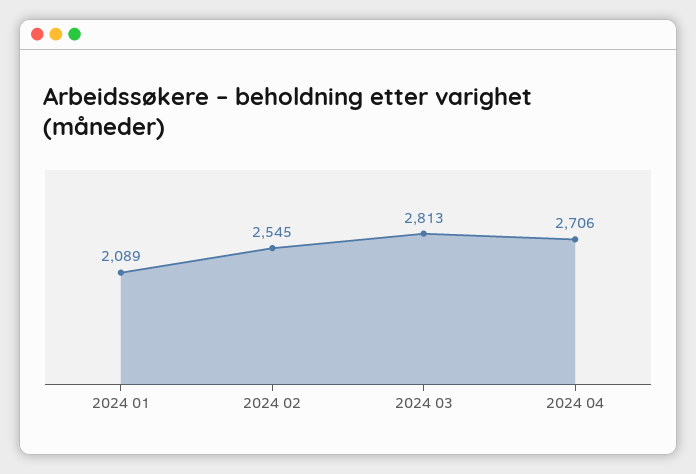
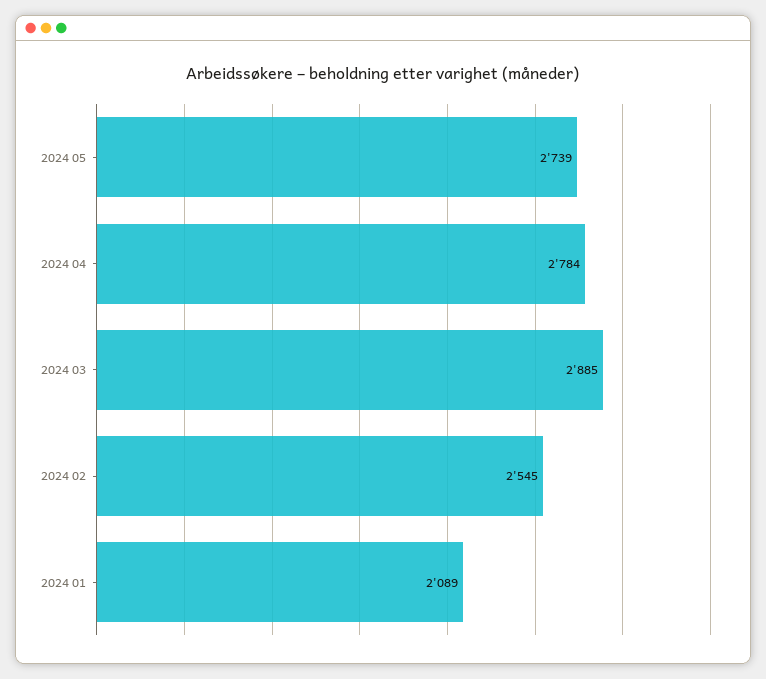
2024 03: 2813 -> 2885
2024 04: 2706 -> 2784
2024 05: none -> 2739

